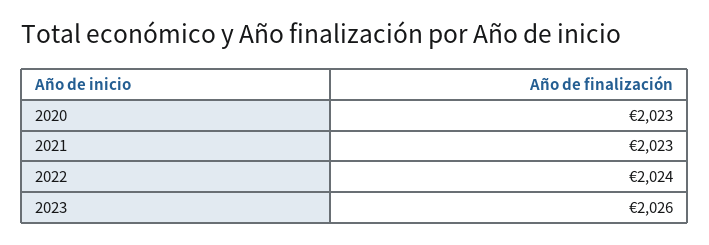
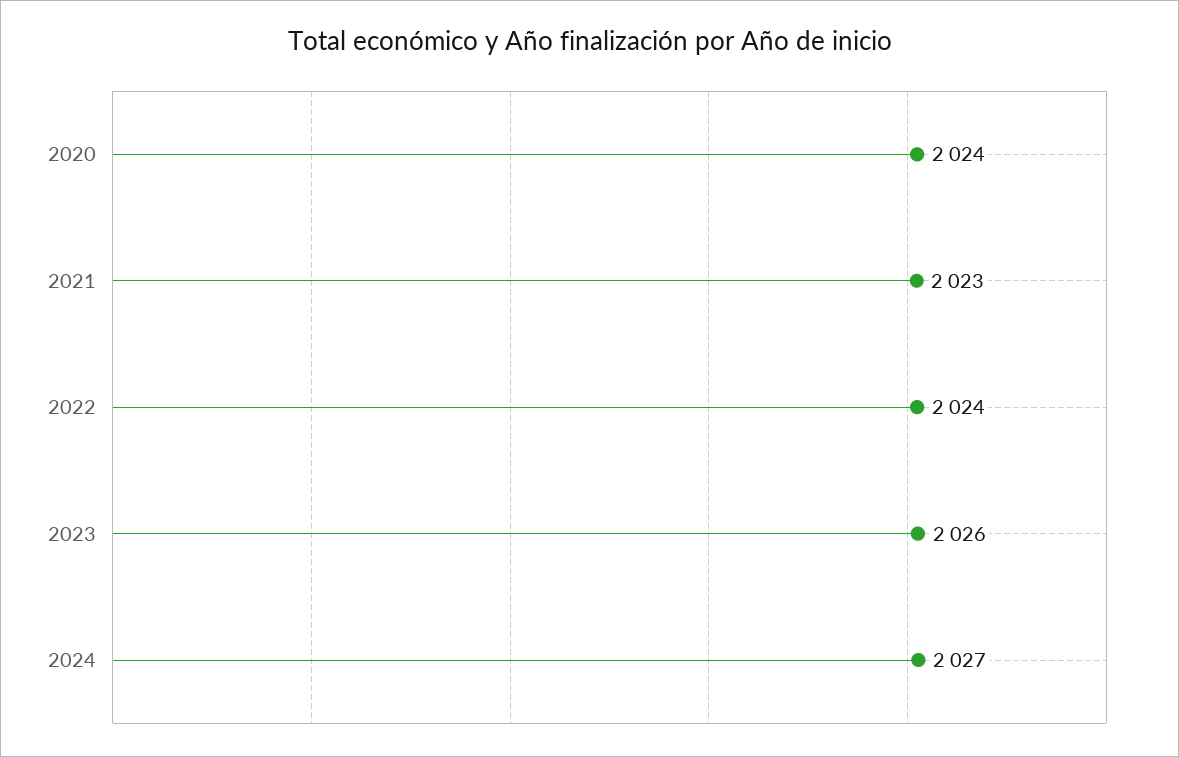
2020: 2023 -> 2024
2024: none -> 2027

